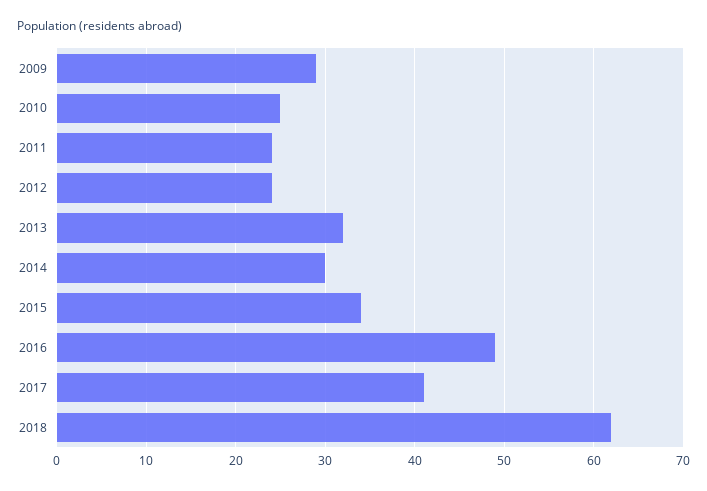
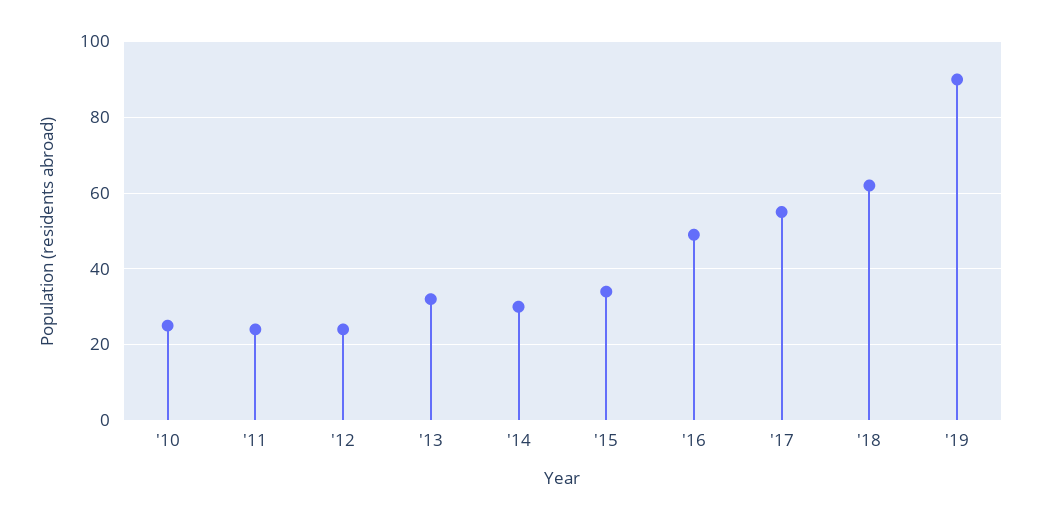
2009: 29 -> none
2017: 41 -> 55
'19: none -> 90

